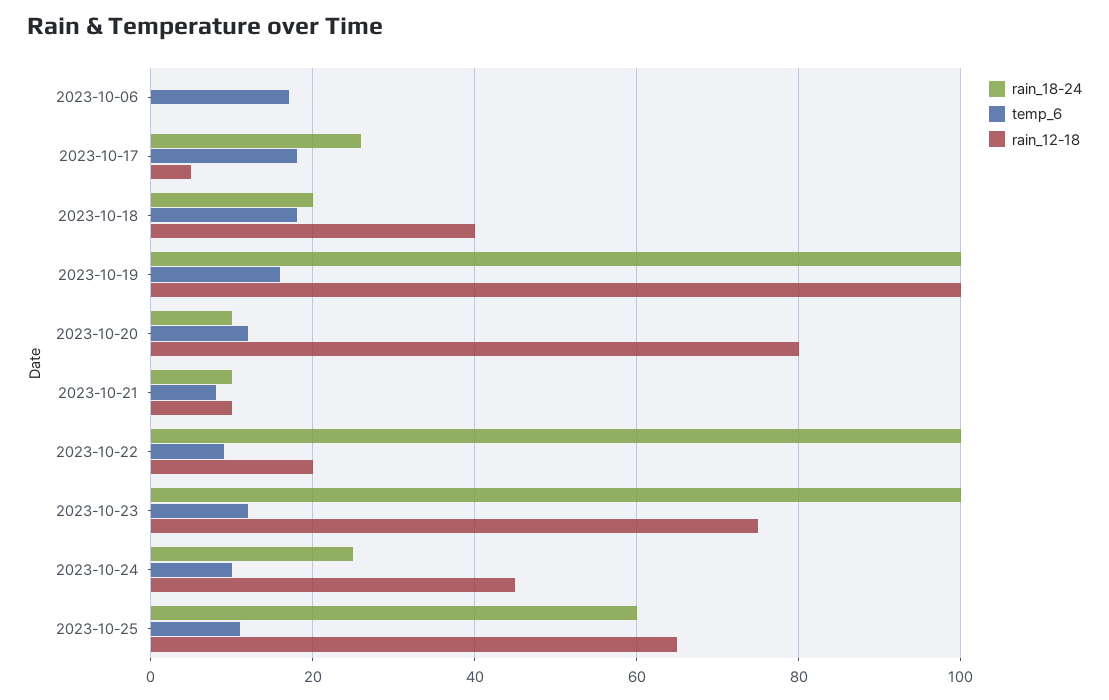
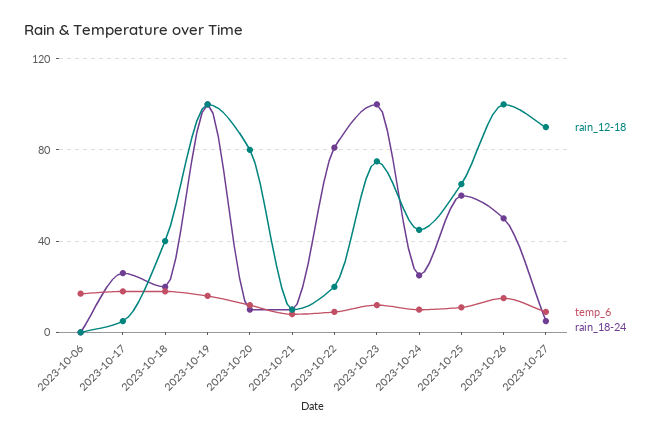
rain_18-24, 2023-10-22: 100 -> 80
rain_12-18, 2023-10-26: none -> 100
temp_6, 2023-10-26: none -> 15
rain_18-24, 2023-10-26: none -> 50
rain_12-18, 2023-10-27: none -> 90
temp_6, 2023-10-27: none -> 10
rain_18-24, 2023-10-27: none -> 5

